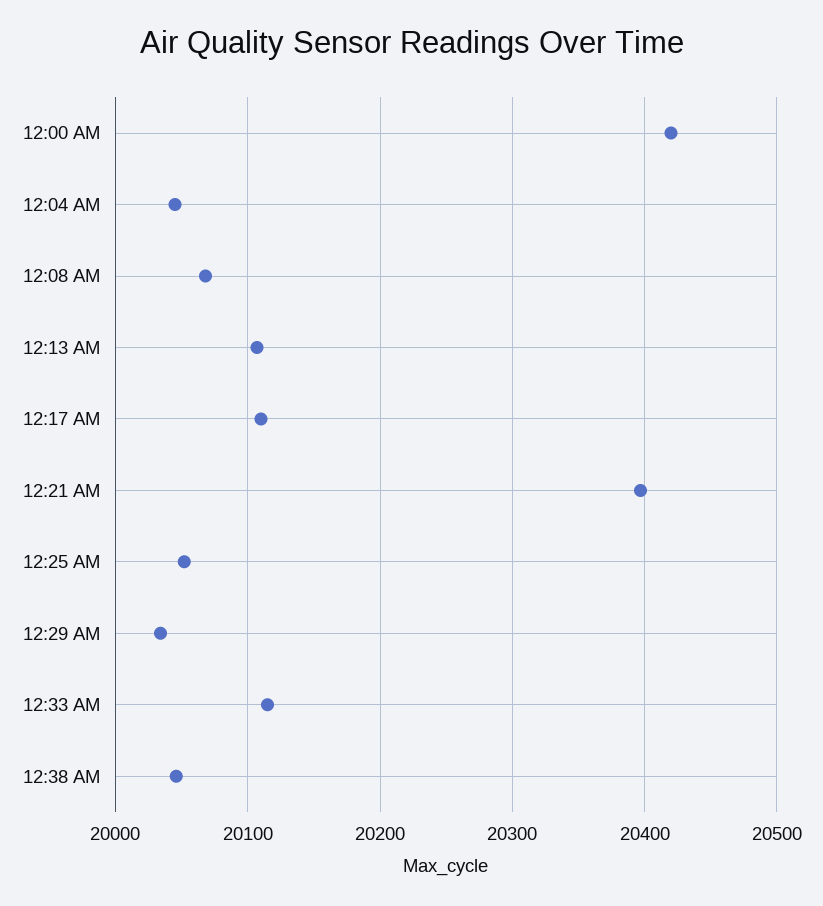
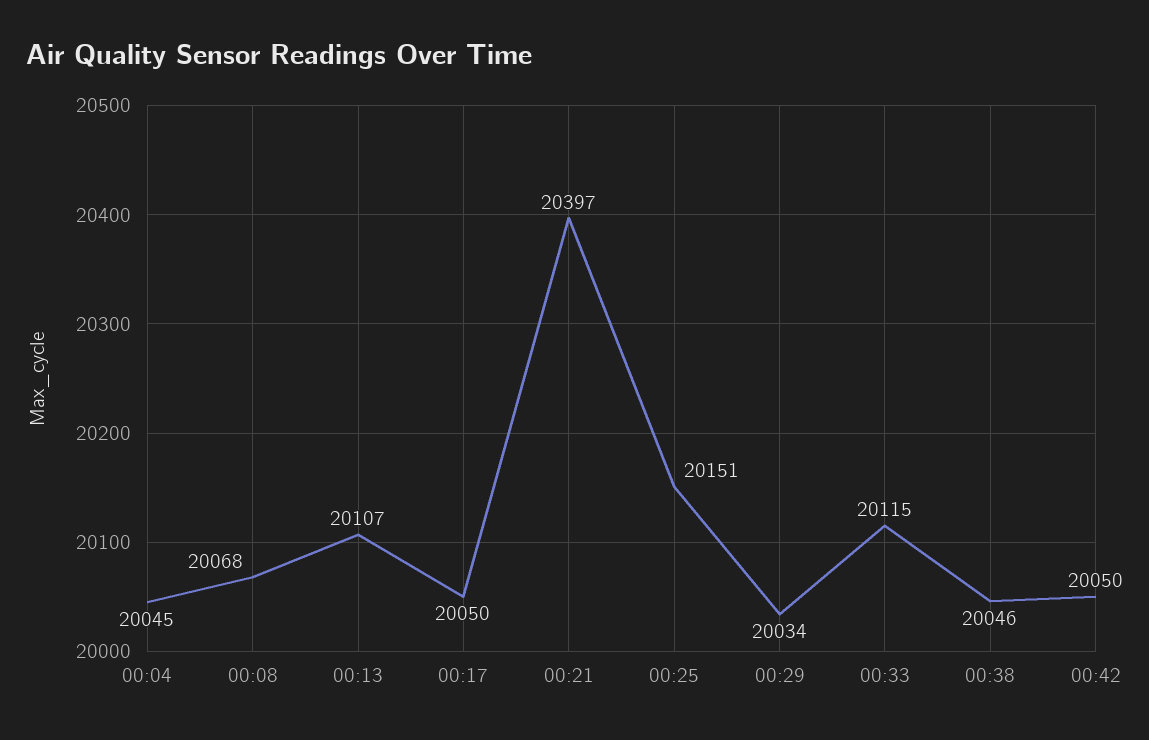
12:00 AM: 20420 -> none
12:17 AM: 20110 -> 20050
12:25 AM: 20050 -> 20151
00:42: none -> 20050

